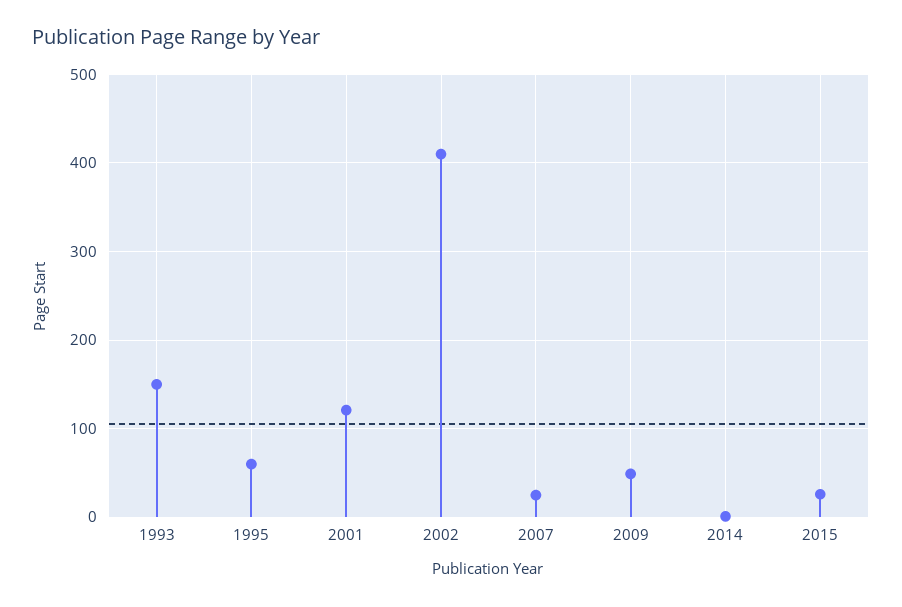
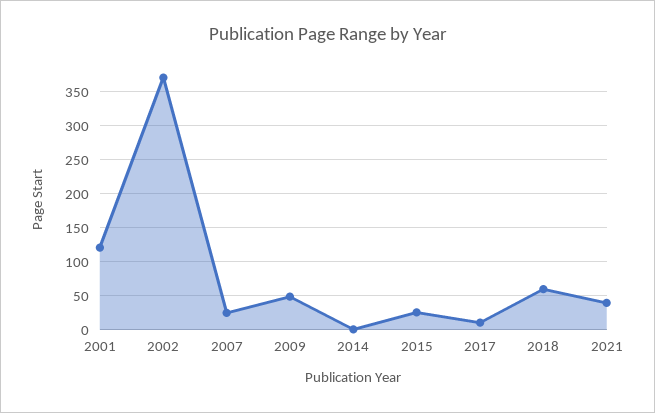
1993: 150 -> none
1995: 60 -> none
2002: 410 -> 370
2017: none -> 10
2018: none -> 60
2021: none -> 40

